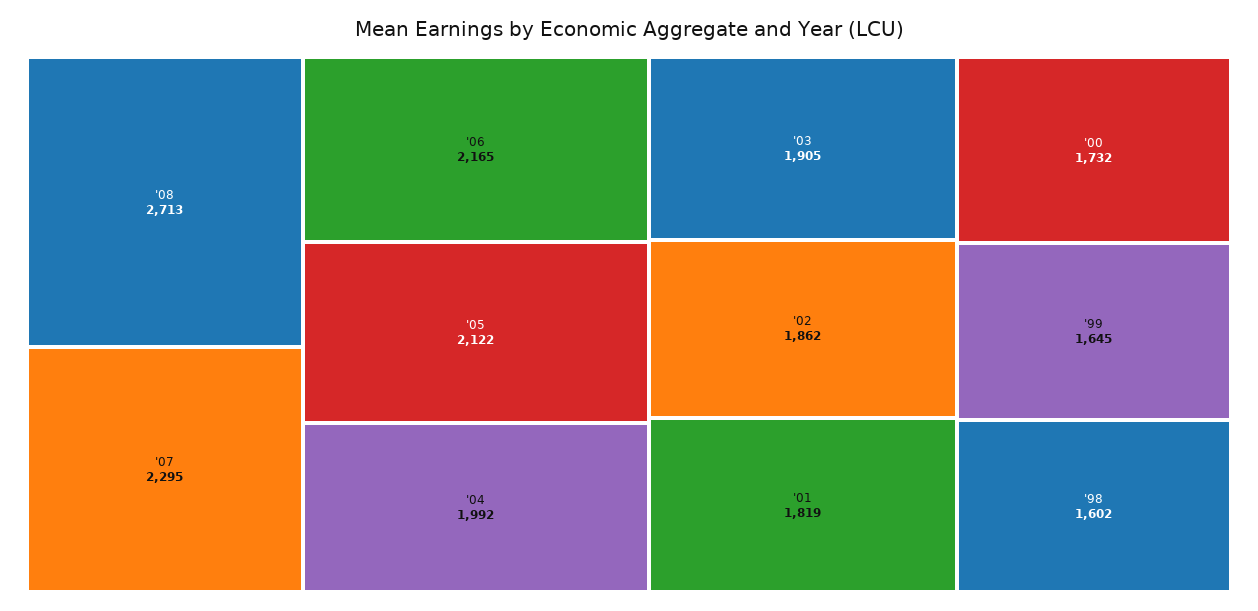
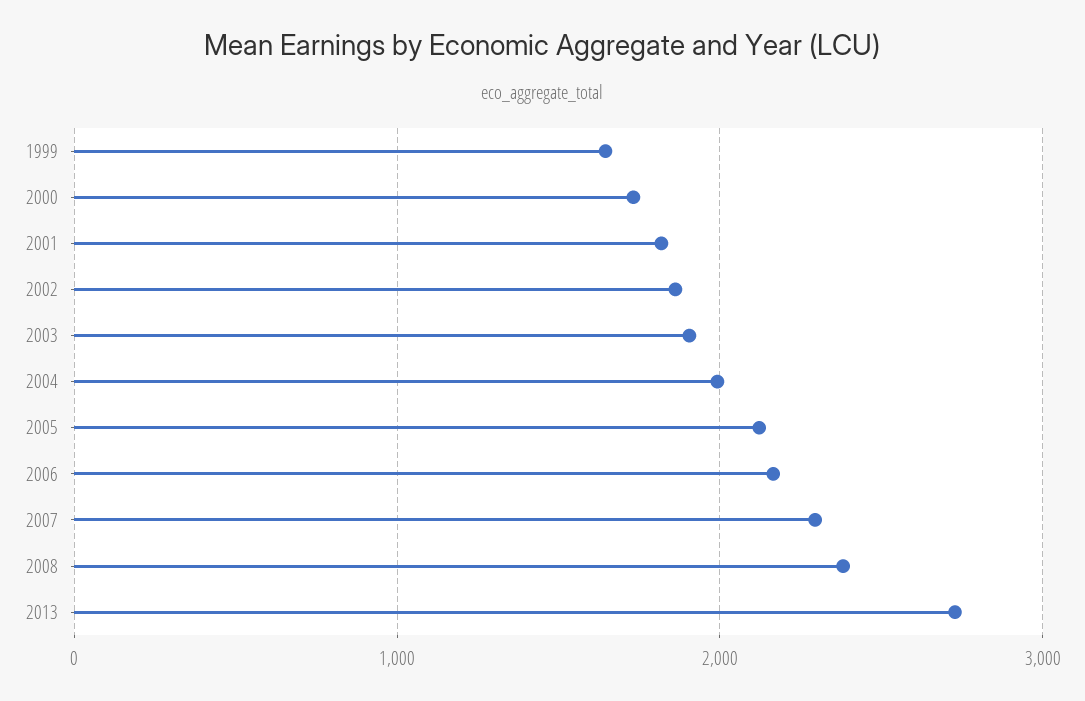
'08: 2713 -> 2400
'98: 1602 -> none
2013: none -> 2700

